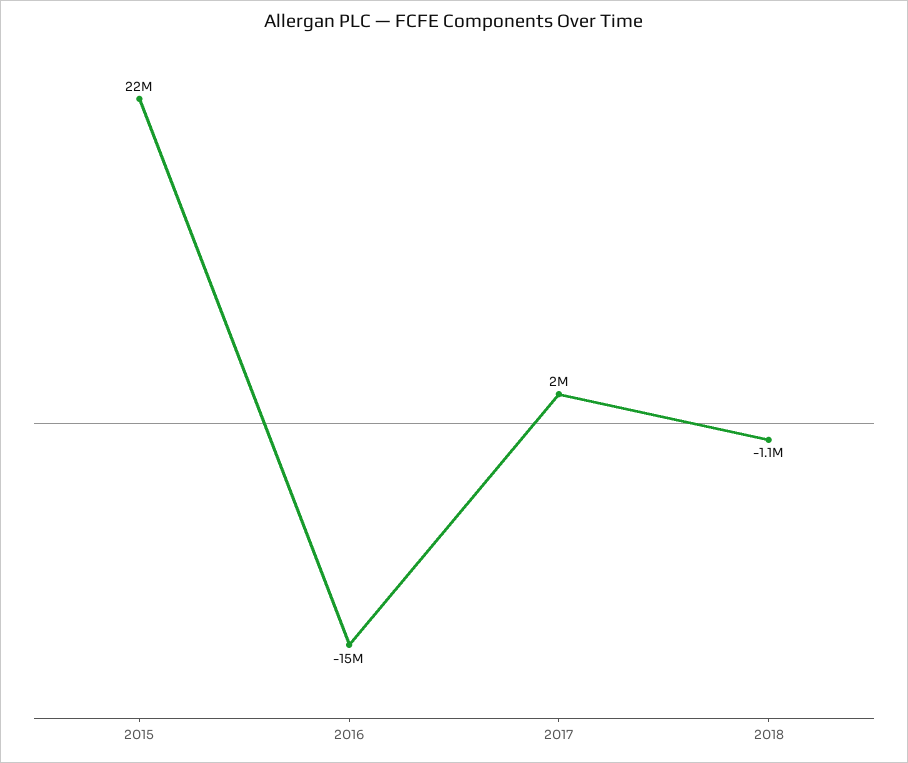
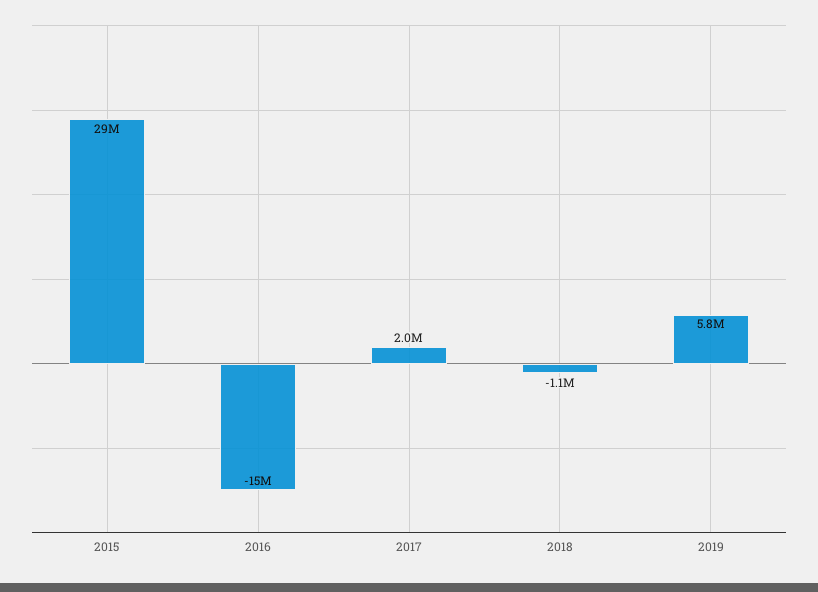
2015: 22000000 -> 29000000
2019: none -> 5800000

